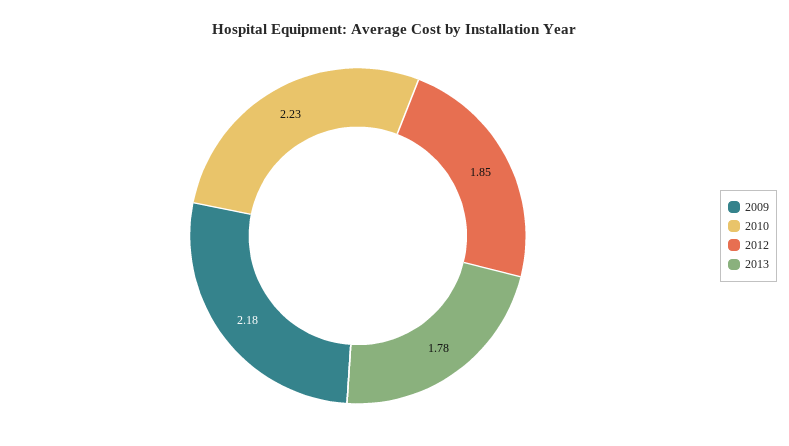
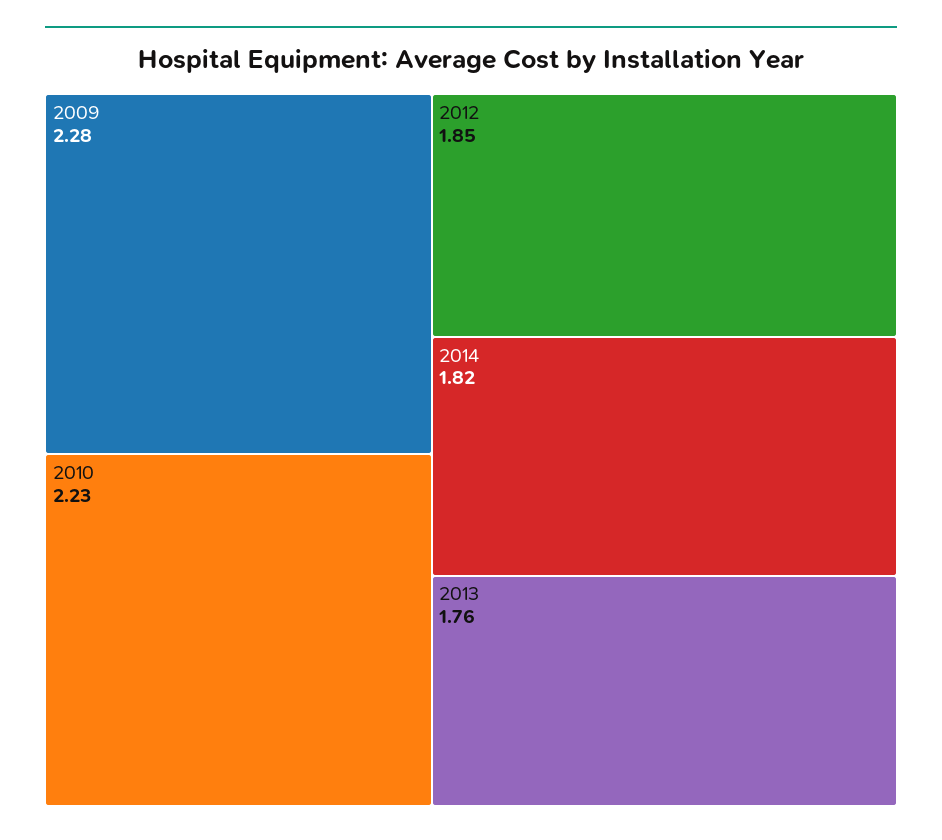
2009: 2.18 -> 2.28
2013: 1.78 -> 1.76
2014: none -> 1.82

